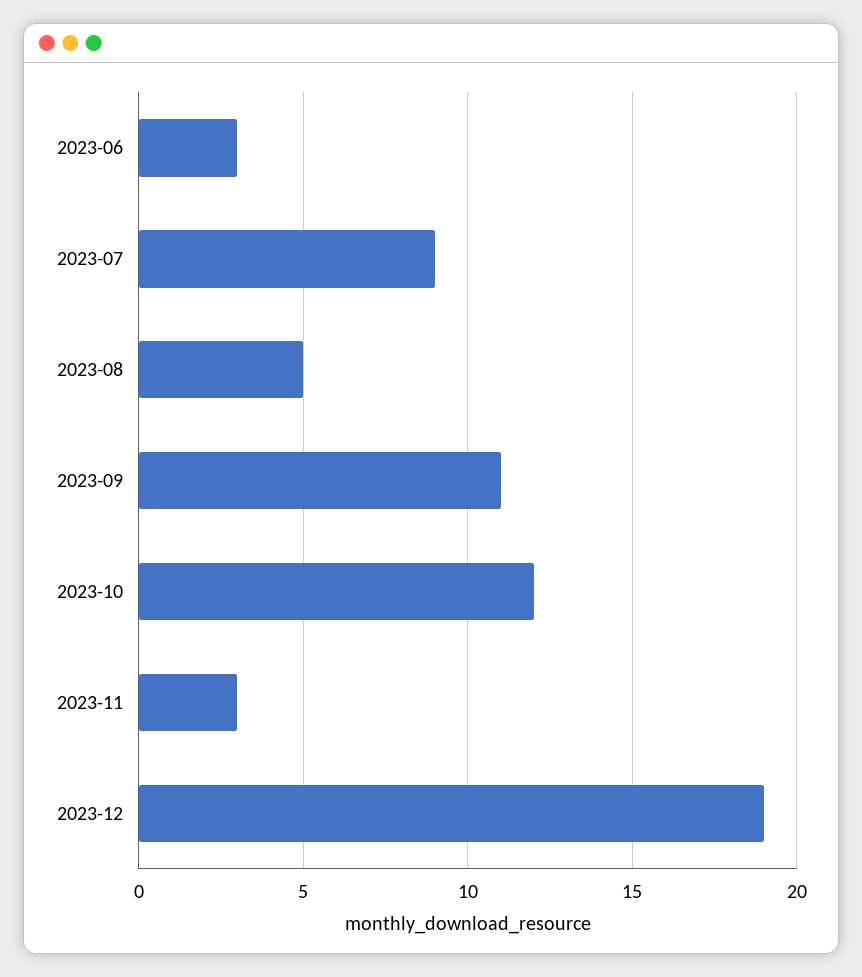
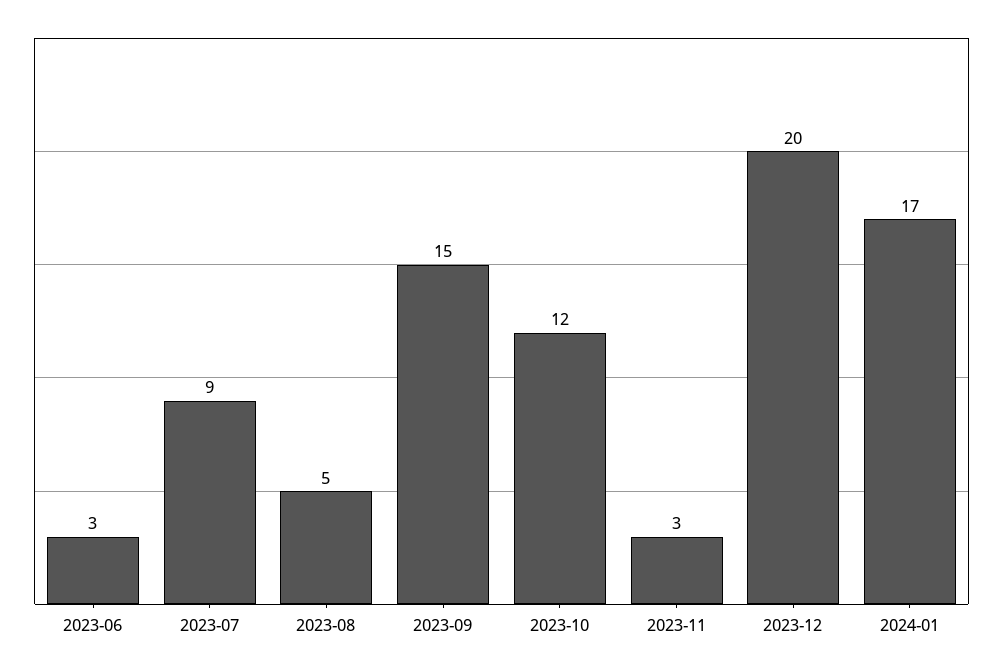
2023-09: 11 -> 15
2023-12: 19 -> 20
2024-01: none -> 17

